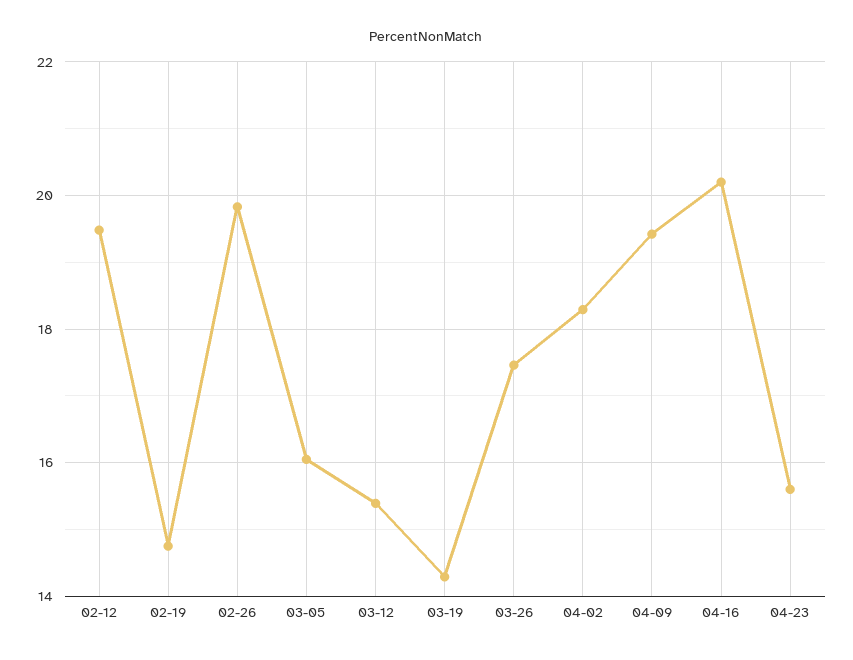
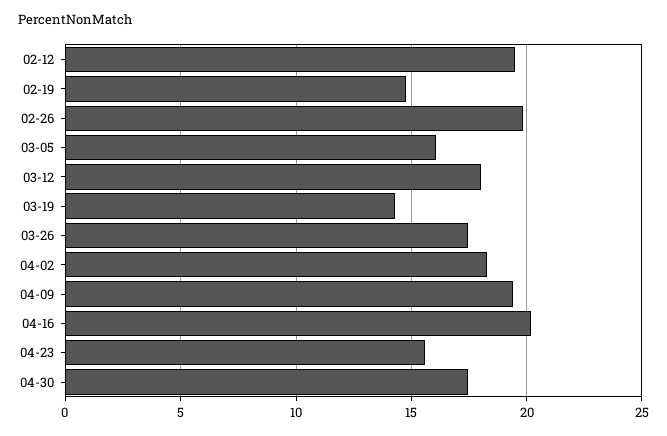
03-12: 15.4 -> 18
04-30: none -> 17.5

